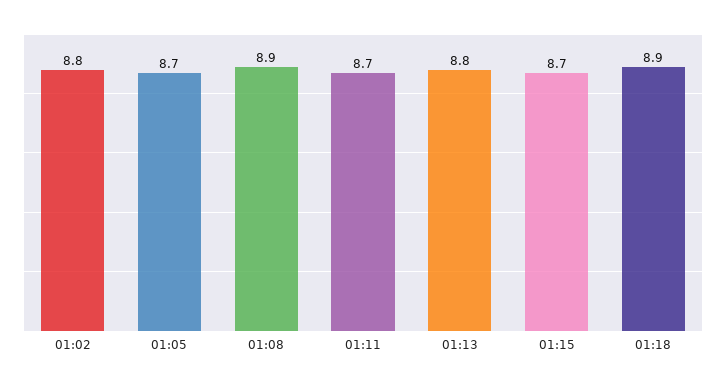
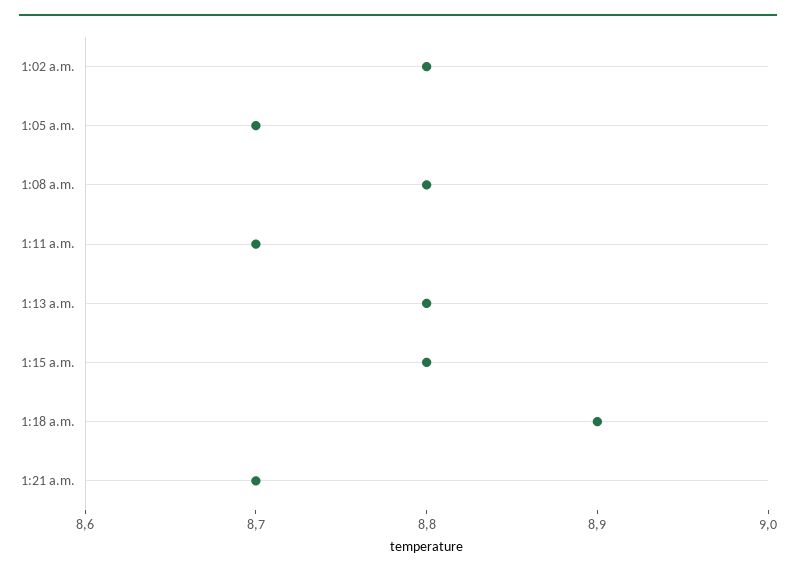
01:08: 8.9 -> 8.8
01:15: 8.7 -> 8.8
1:21 a.m.: none -> 8.7

